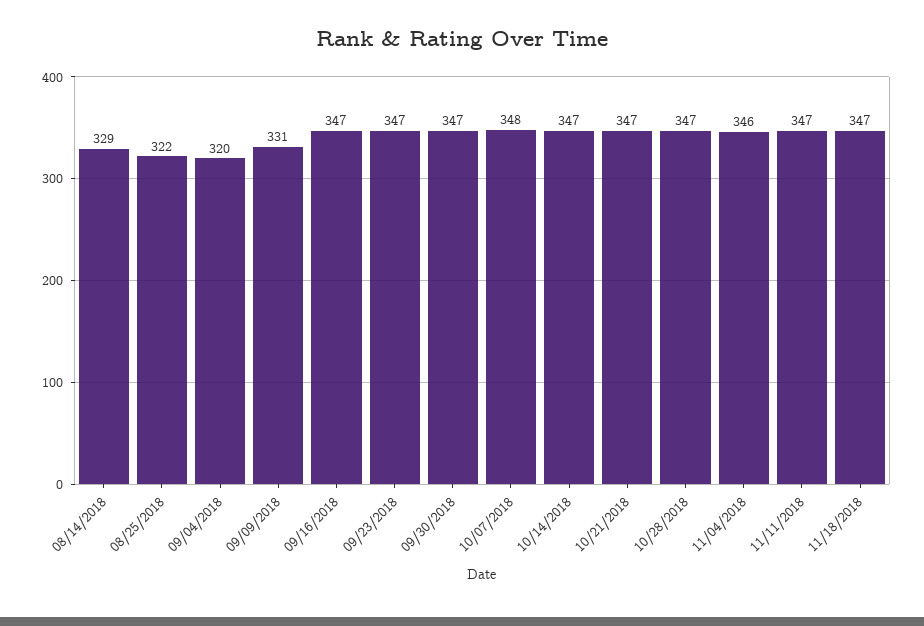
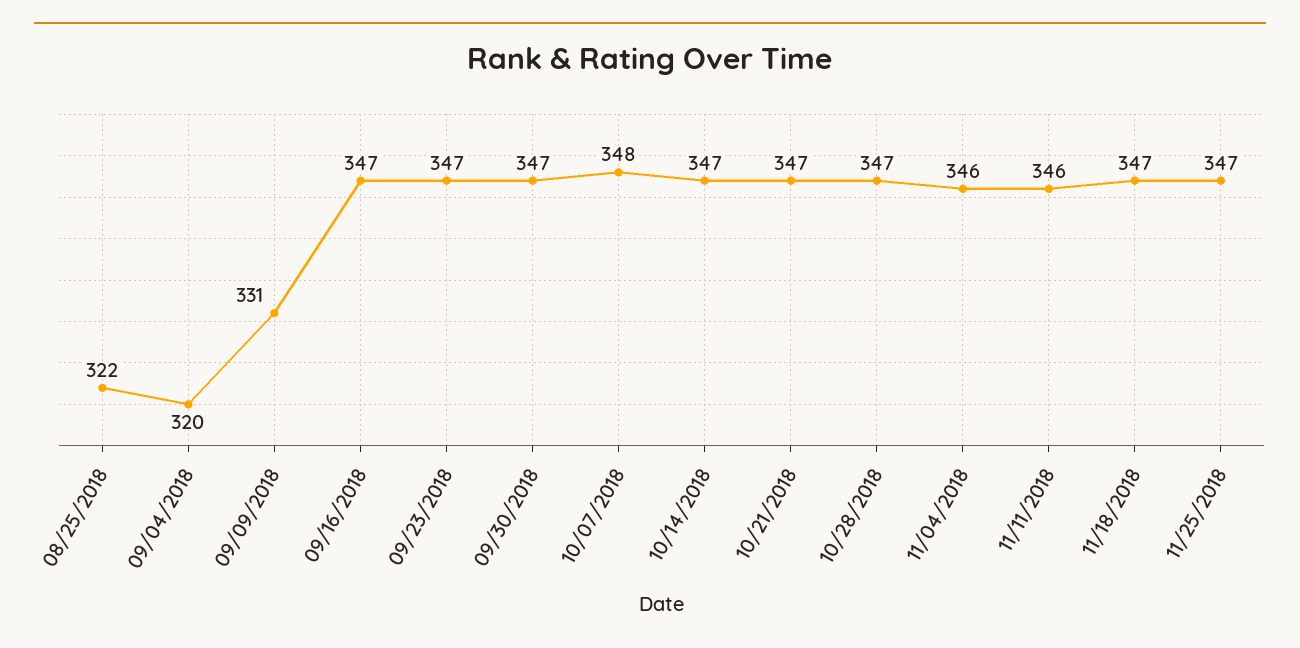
08/14/2018: 329 -> none
11/11/2018: 347 -> 346
11/25/2018: none -> 347

